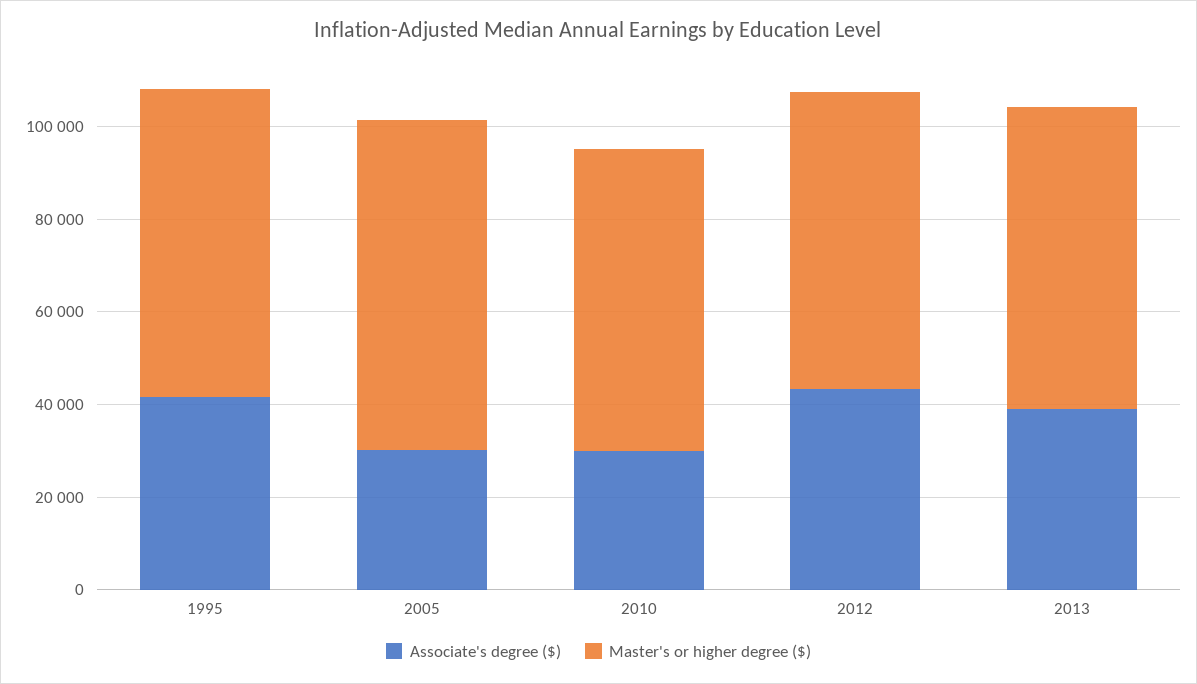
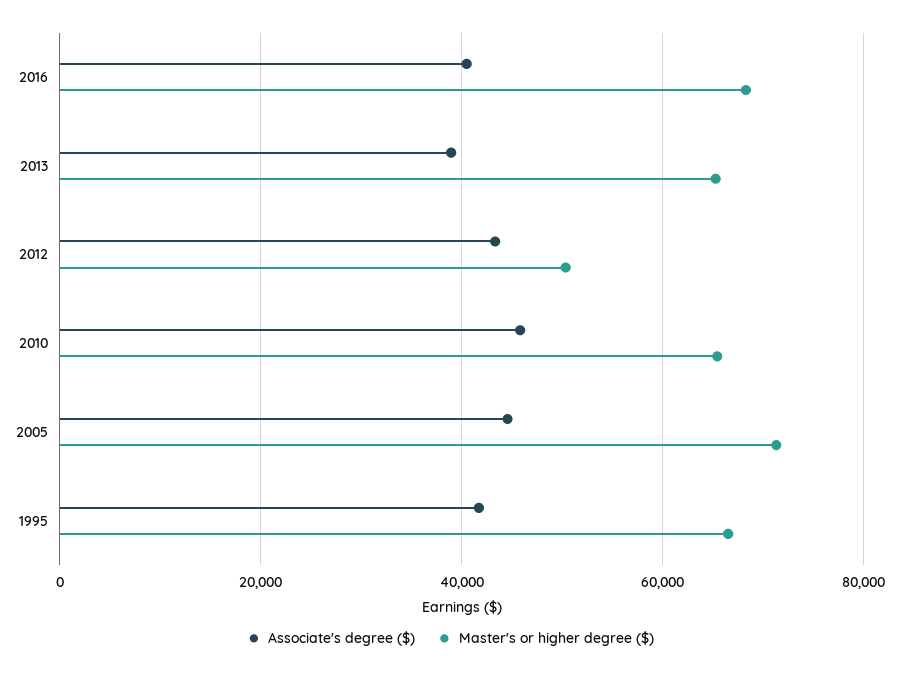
Associate's degree ($), 2005: 30000 -> 44000
Associate's degree ($), 2010: 30000 -> 46000
Master's or higher degree ($), 2012: 65000 -> 50000
Associate's degree ($), 2016: none -> 40000
Master's or higher degree ($), 2016: none -> 68000

